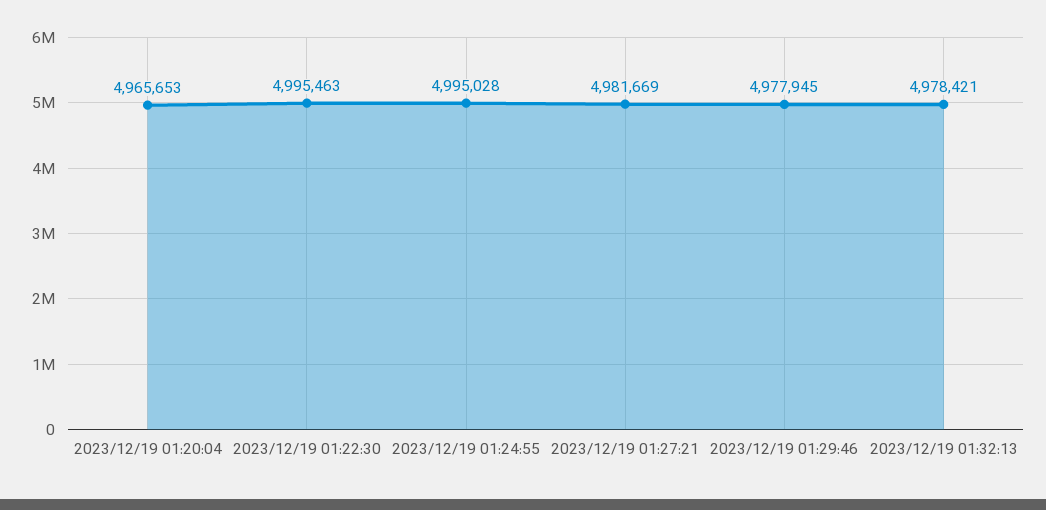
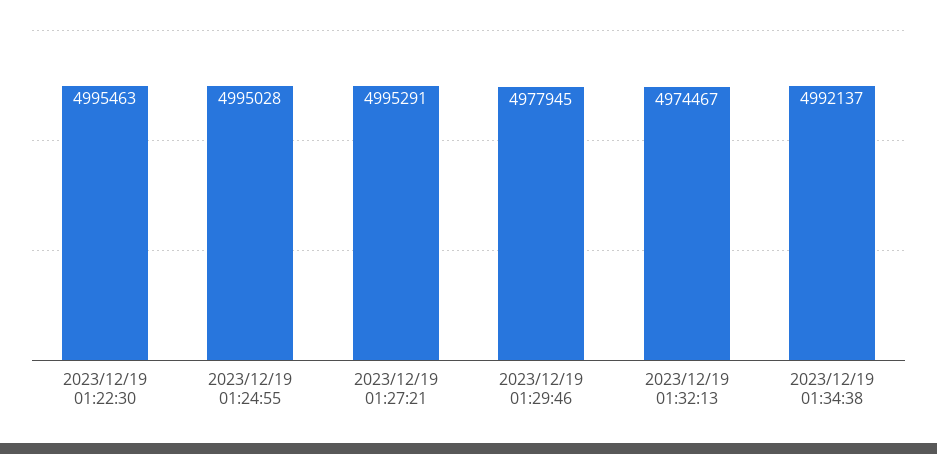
2023/12/19 01:20:04: 4965653 -> none
2023/12/19 01:27:21: 4981669 -> 4995291
2023/12/19 01:32:13: 4978421 -> 4974467
2023/12/19 01:34:38: none -> 4992137

